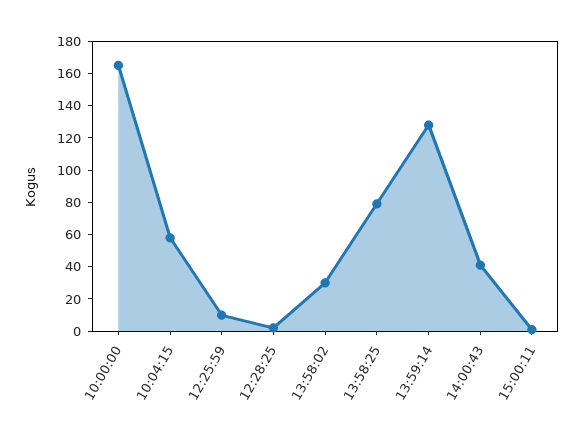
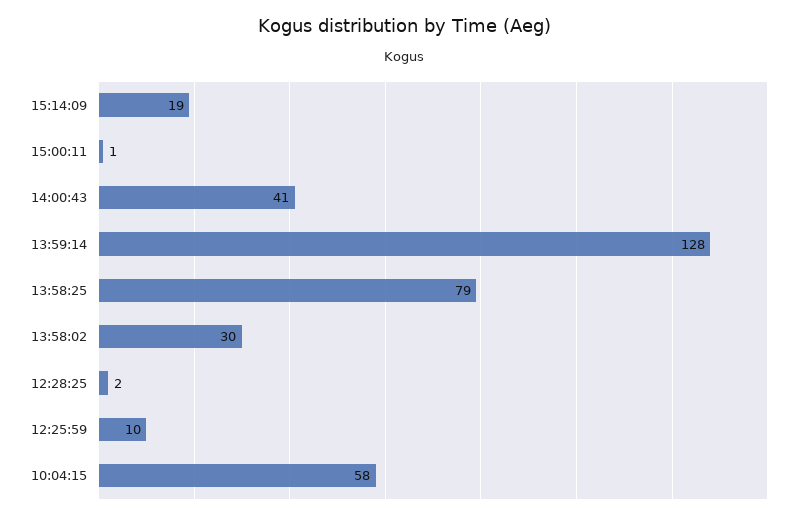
10:00:00: 165 -> none
15:14:09: none -> 19

